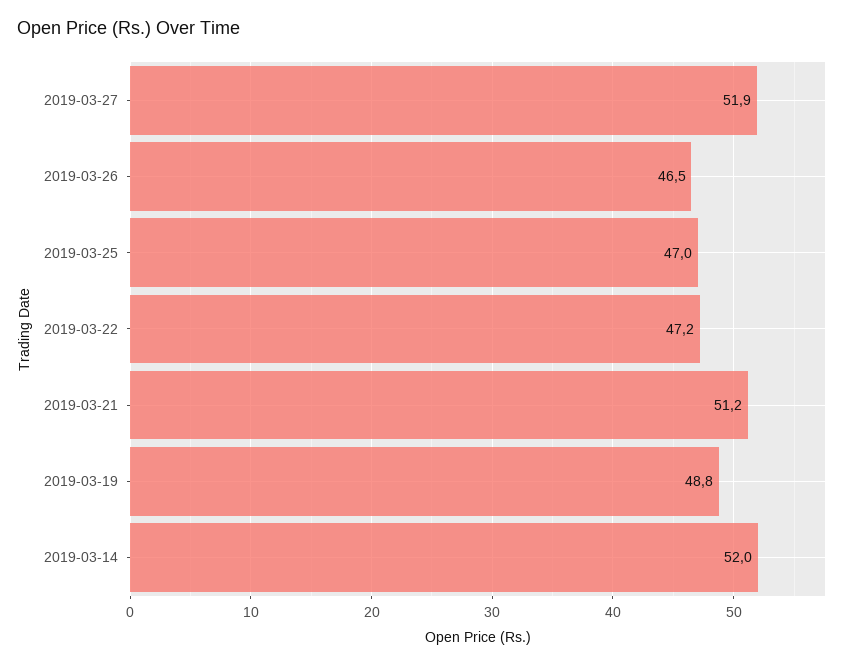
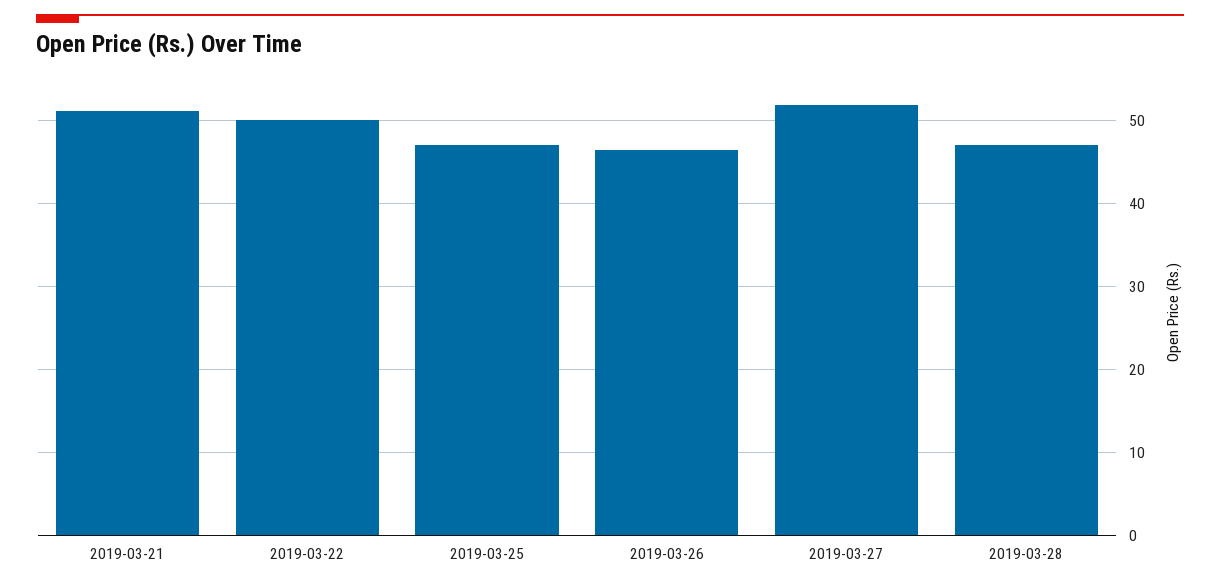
2019-03-22: 47.2 -> 50
2019-03-19: 48.8 -> none
2019-03-14: 52 -> none
2019-03-28: none -> 47

